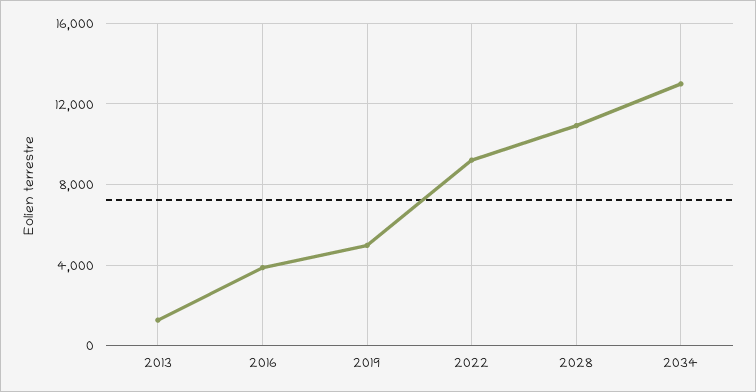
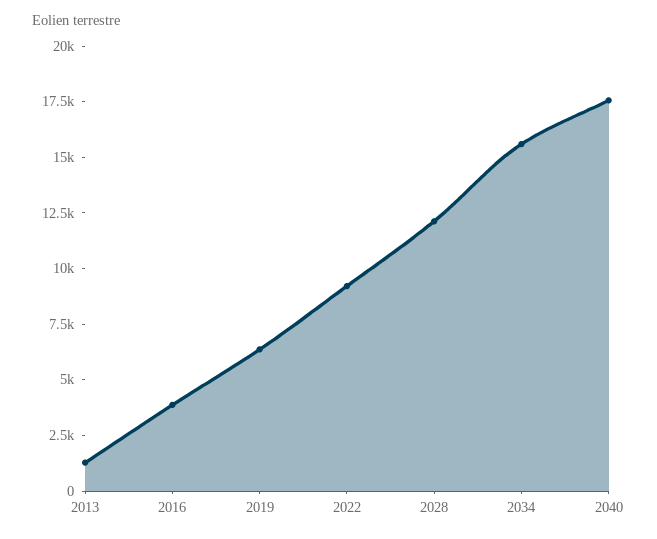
2019: 5000 -> 6500
2028: 11000 -> 12000
2034: 13000 -> 15500
2040: none -> 17500

